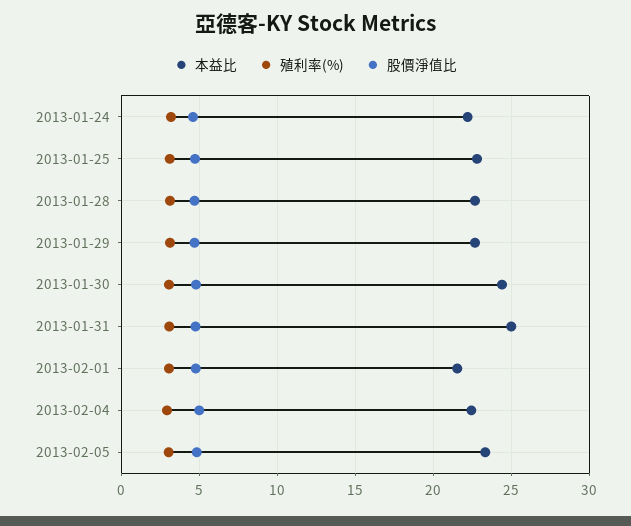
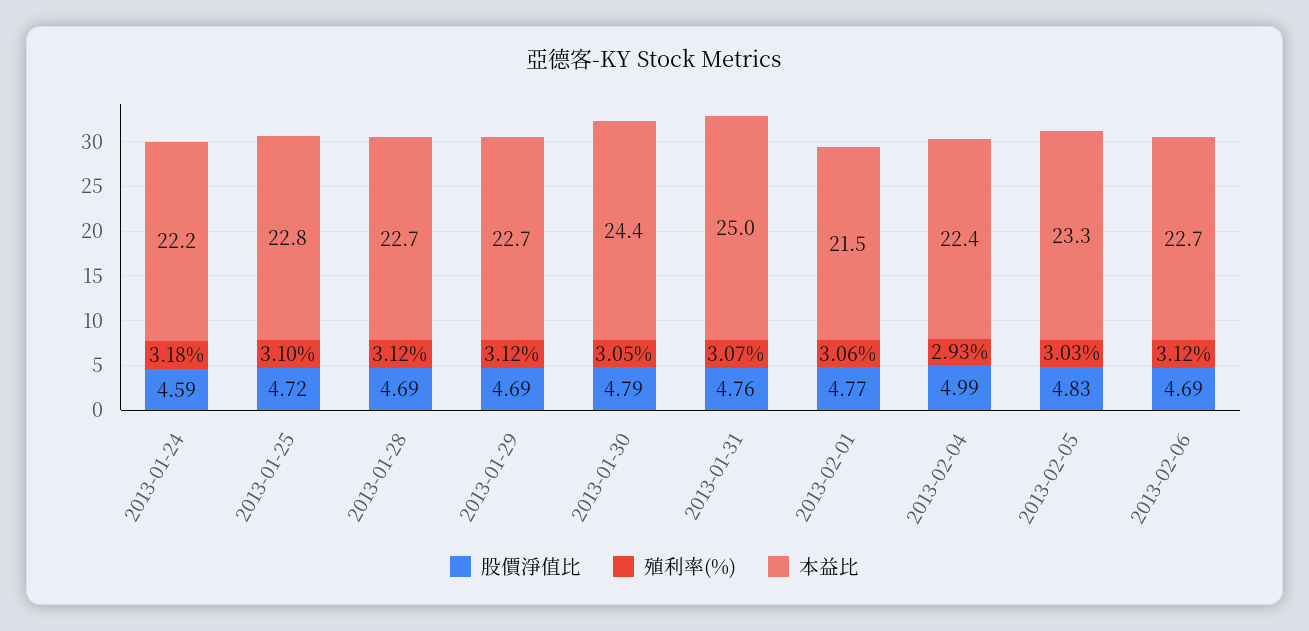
股價淨值比, 2013-02-06: none -> 4.69
殖利率(%), 2013-02-06: none -> 3.12
本益比, 2013-02-06: none -> 22.7

